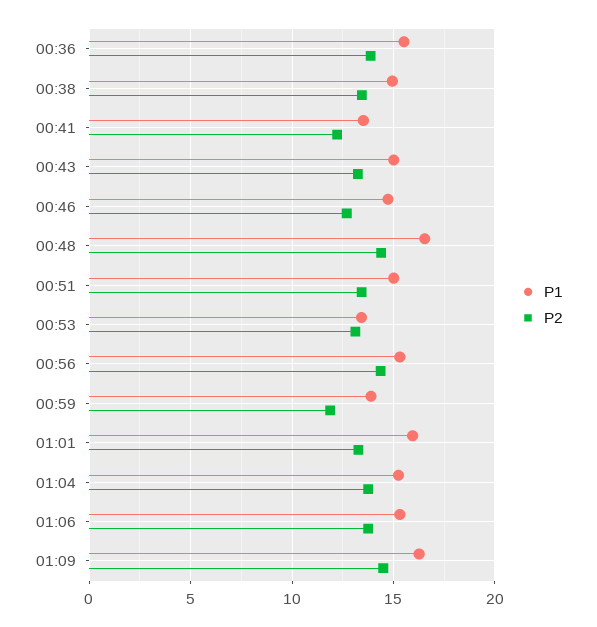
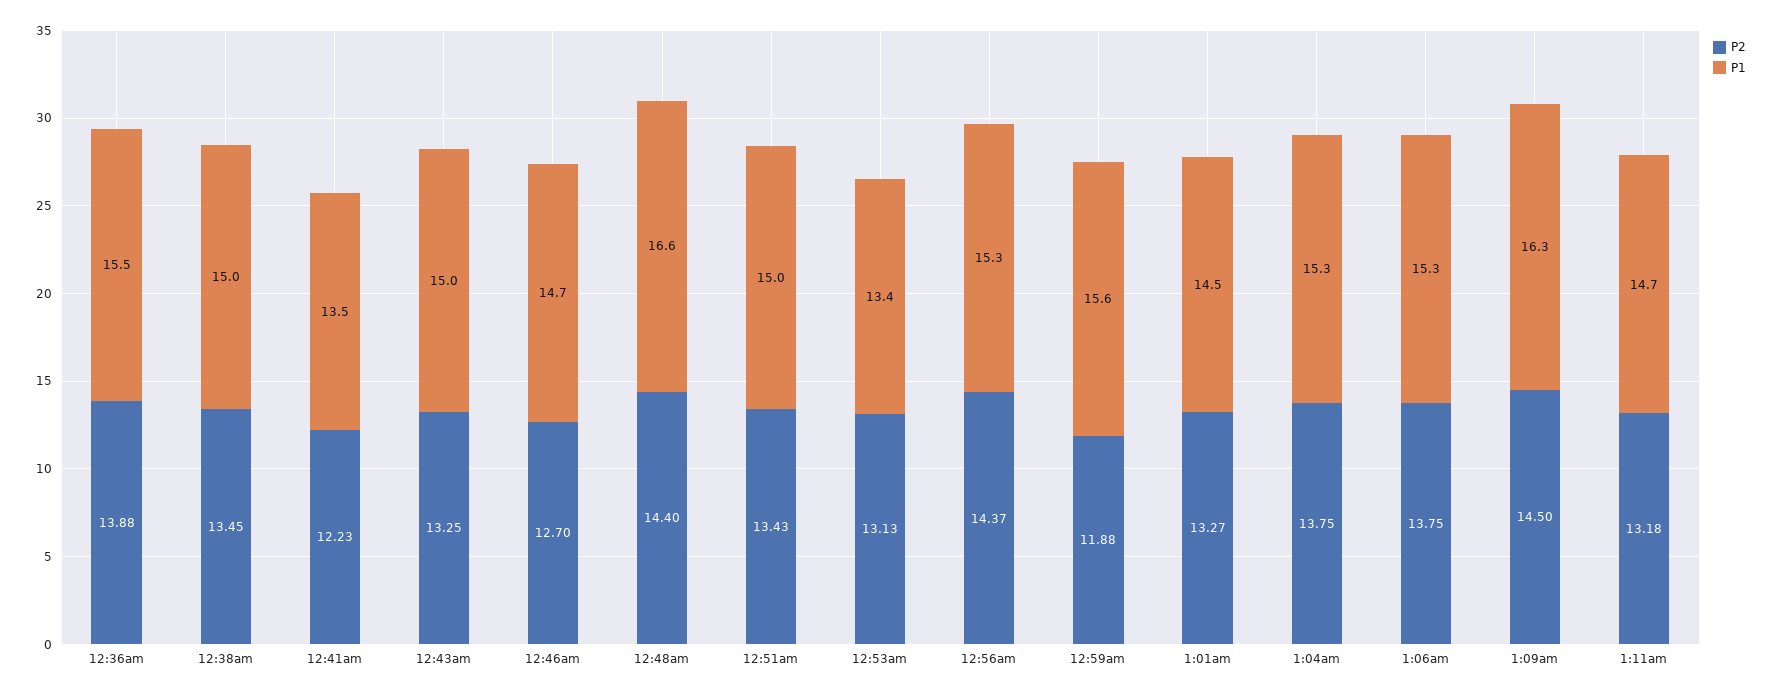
P1, 00:59: 14 -> 15.6
P1, 01:01: 16 -> 14.5
P2, 1:11am: none -> 13.18
P1, 1:11am: none -> 14.7

